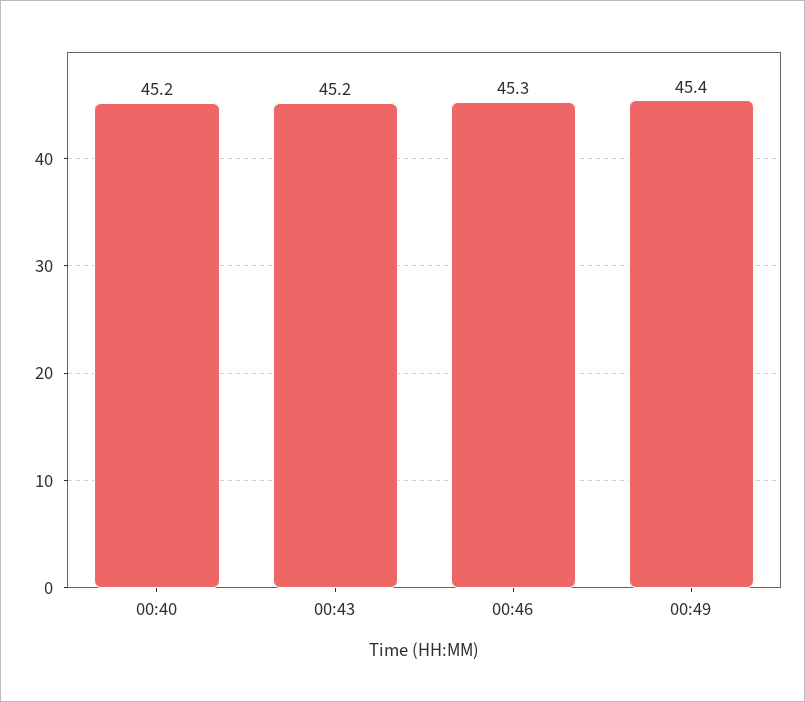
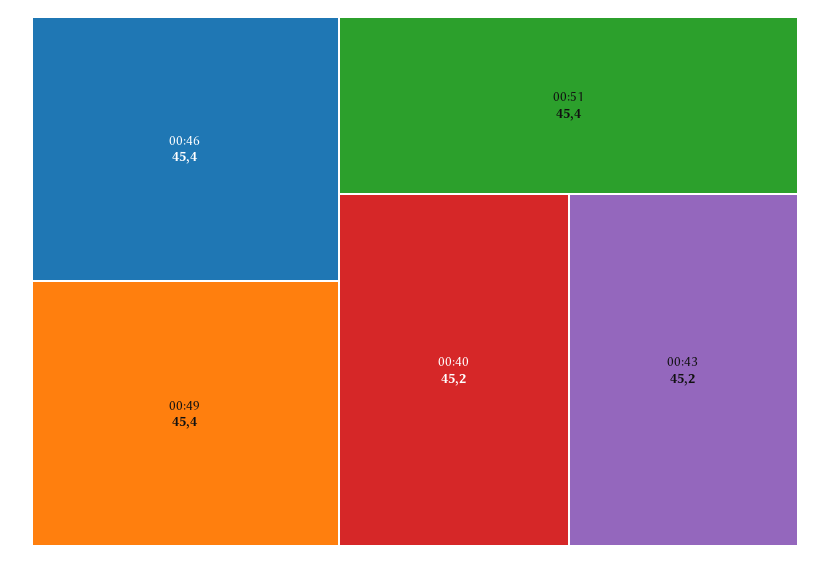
00:46: 45.3 -> 45.4
00:51: none -> 45.4

